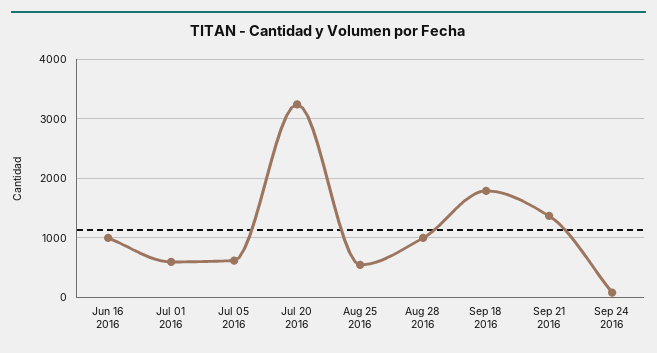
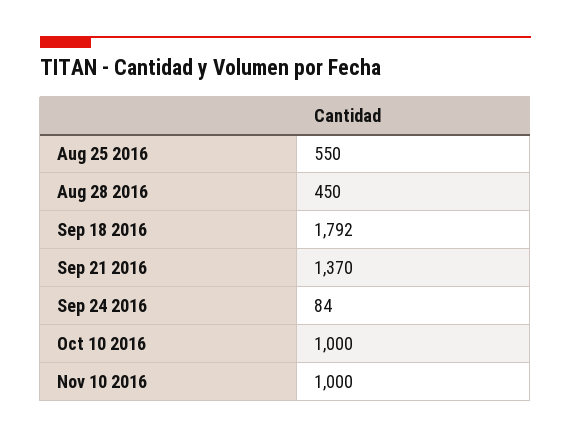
Jun 16 2016: 1000 -> none
Jul 01 2016: 600 -> none
Jul 05 2016: 600 -> none
Jul 20 2016: 3200 -> none
Aug 28 2016: 1000 -> 450
Oct 10 2016: none -> 1000
Nov 10 2016: none -> 1000

